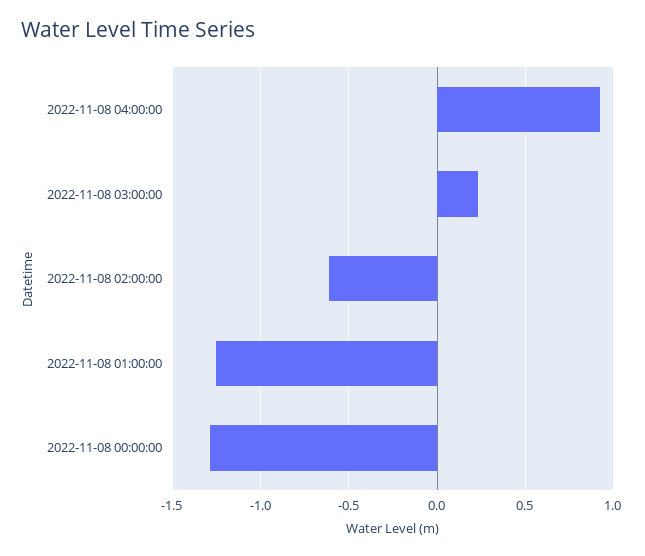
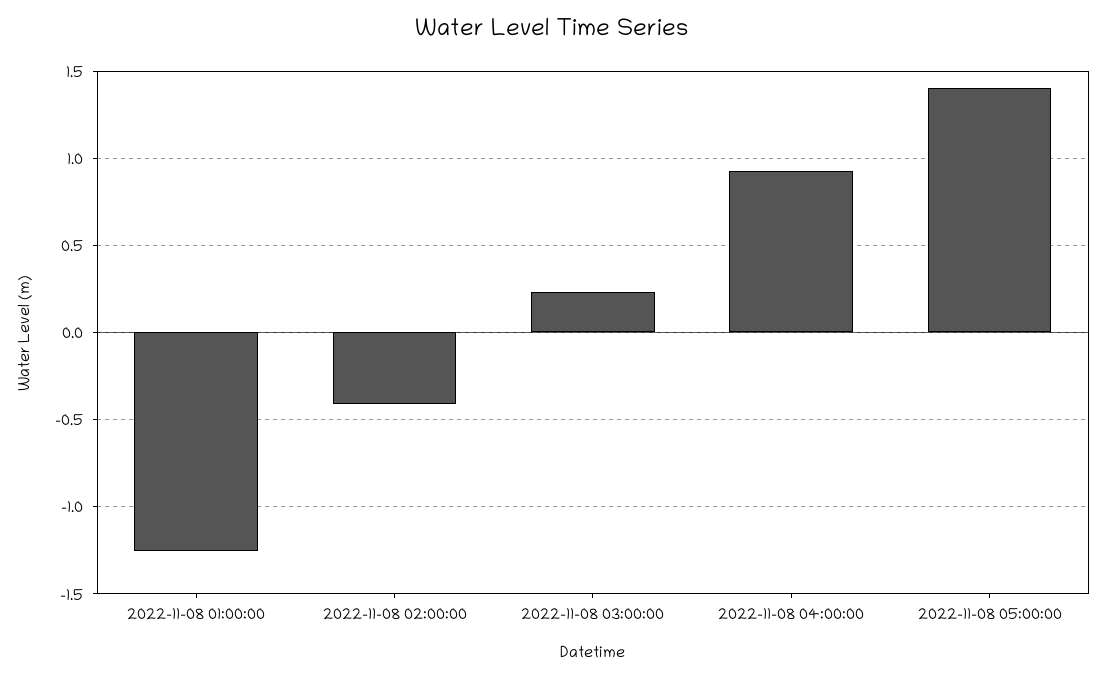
2022-11-08 02:00:00: -0.6 -> -0.4
2022-11-08 00:00:00: -1.3 -> none
2022-11-08 05:00:00: none -> 1.4

